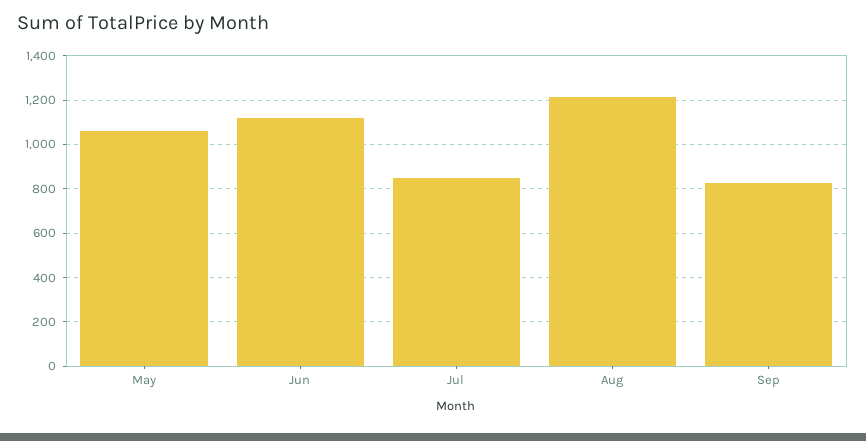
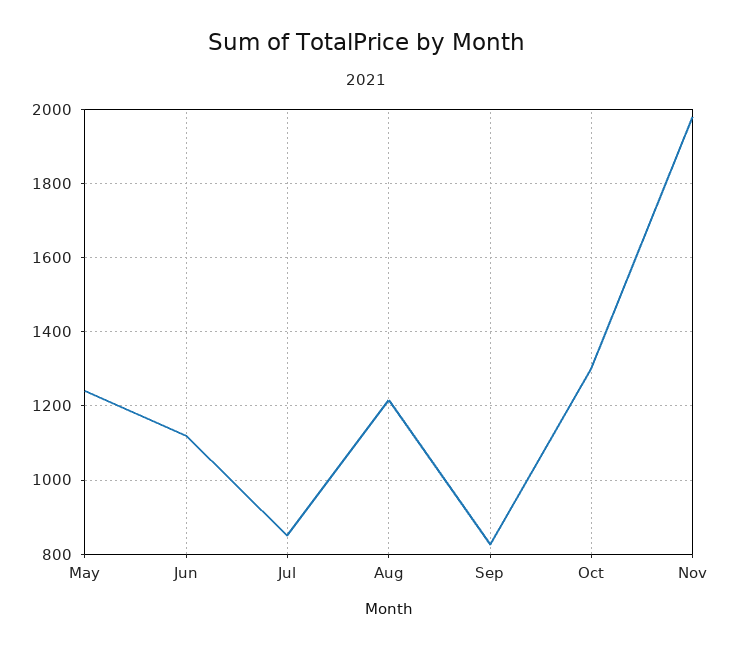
May: 1050 -> 1240
Oct: none -> 1300
Nov: none -> 1980

